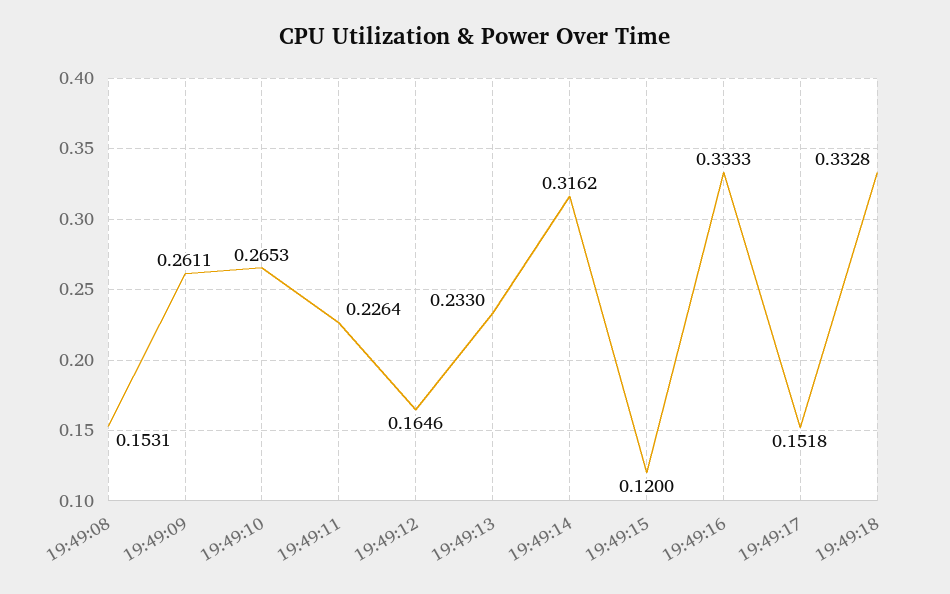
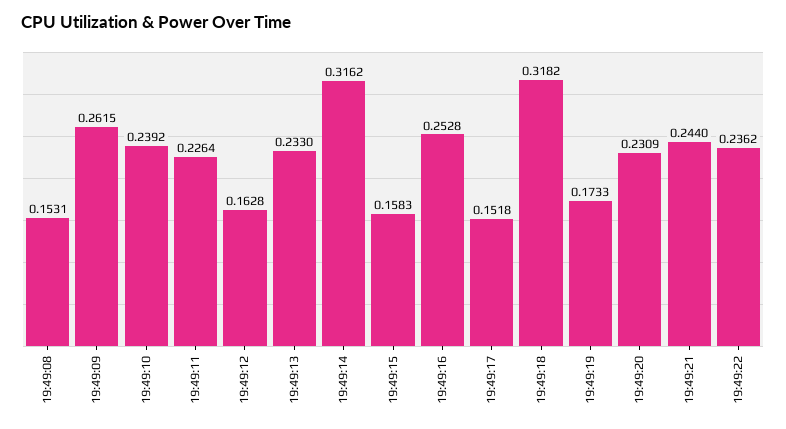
19:49:09: 0.2611 -> 0.2615
19:49:10: 0.2653 -> 0.2392
19:49:12: 0.1646 -> 0.1628
19:49:15: 0.12 -> 0.1583
19:49:16: 0.3333 -> 0.2528
19:49:18: 0.3328 -> 0.3182
19:49:19: none -> 0.1733
19:49:20: none -> 0.2309
19:49:21: none -> 0.244
19:49:22: none -> 0.2362

